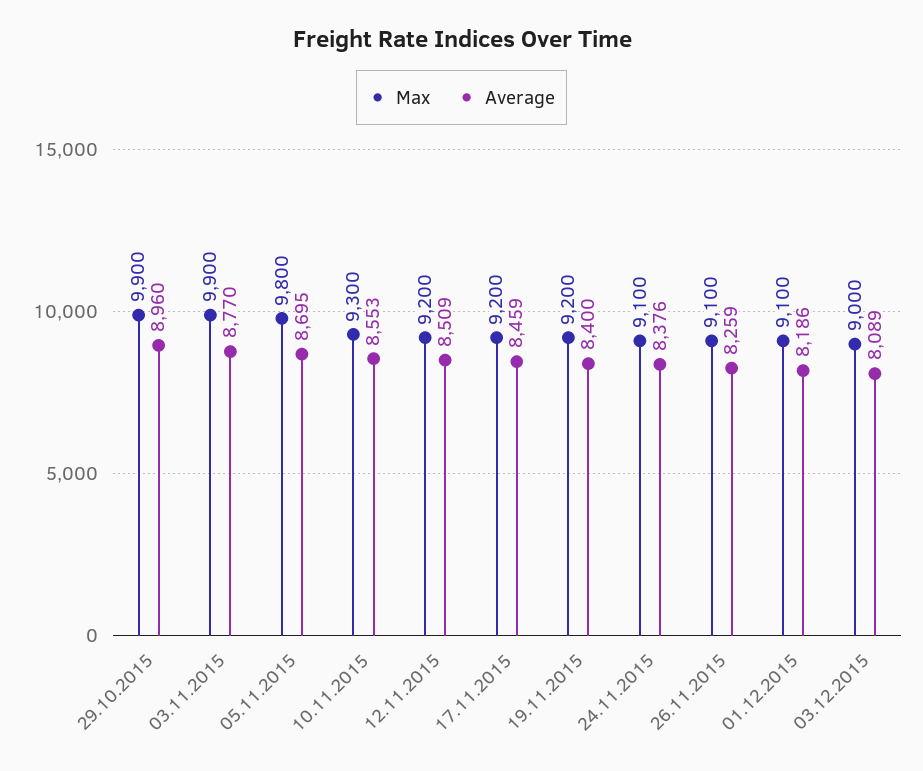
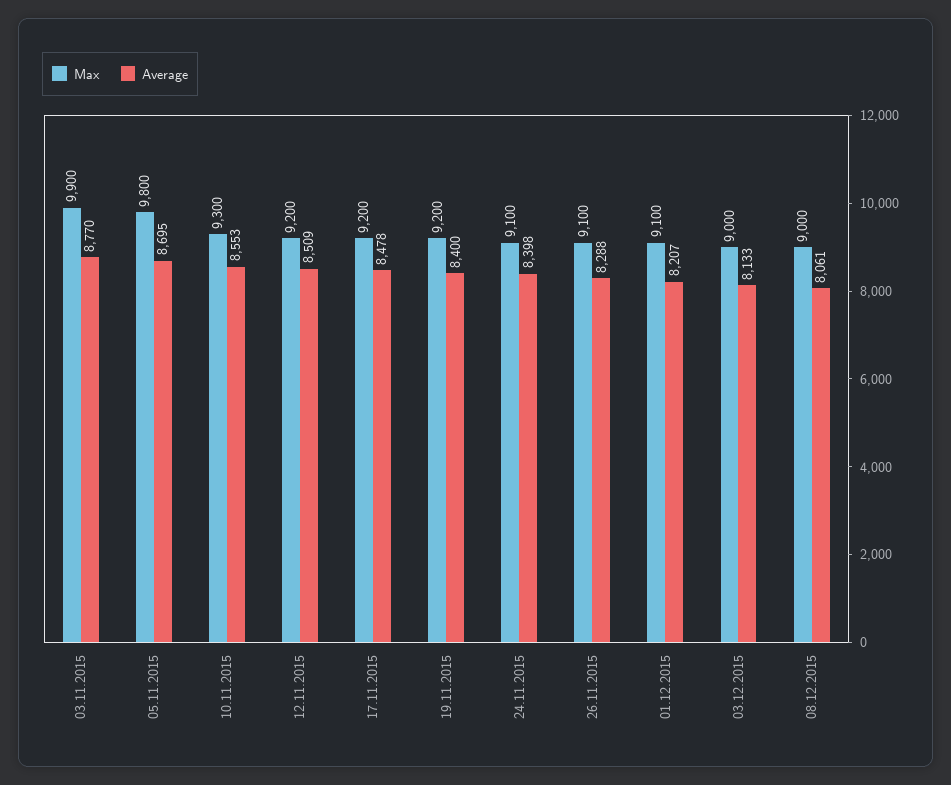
Max, 29.10.2015: 9900 -> none
Average, 29.10.2015: 8960 -> none
Average, 17.11.2015: 8459 -> 8478
Average, 24.11.2015: 8376 -> 8398
Average, 26.11.2015: 8259 -> 8288
Average, 01.12.2015: 8186 -> 8207
Average, 03.12.2015: 8089 -> 8133
Max, 08.12.2015: none -> 9000
Average, 08.12.2015: none -> 8061

